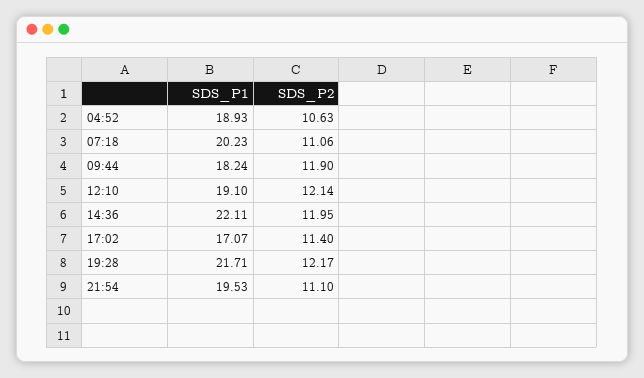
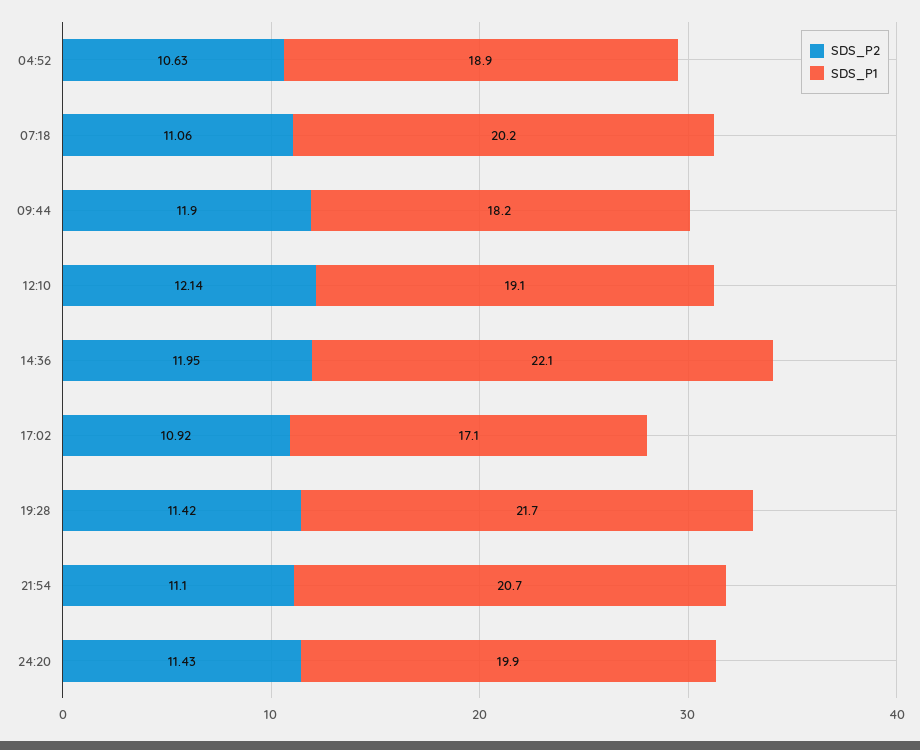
SDS_P2, 17:02: 11.4 -> 10.92
SDS_P2, 19:28: 12.17 -> 11.42
SDS_P1, 21:54: 19.53 -> 20.7
SDS_P2, 24:20: none -> 11.43
SDS_P1, 24:20: none -> 19.9

